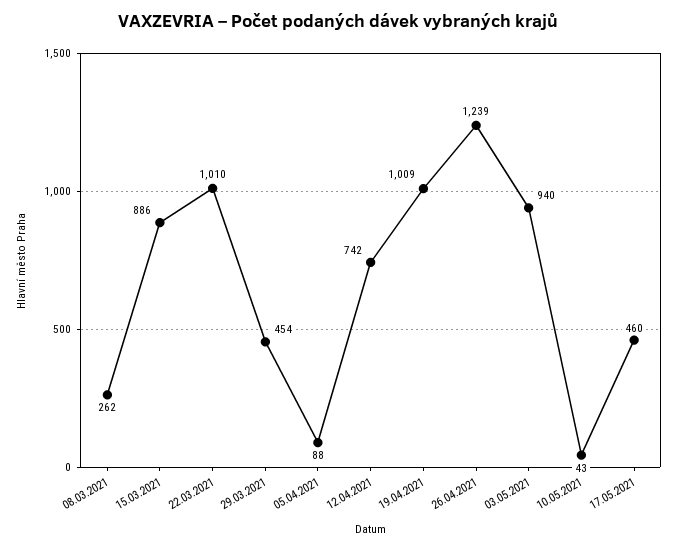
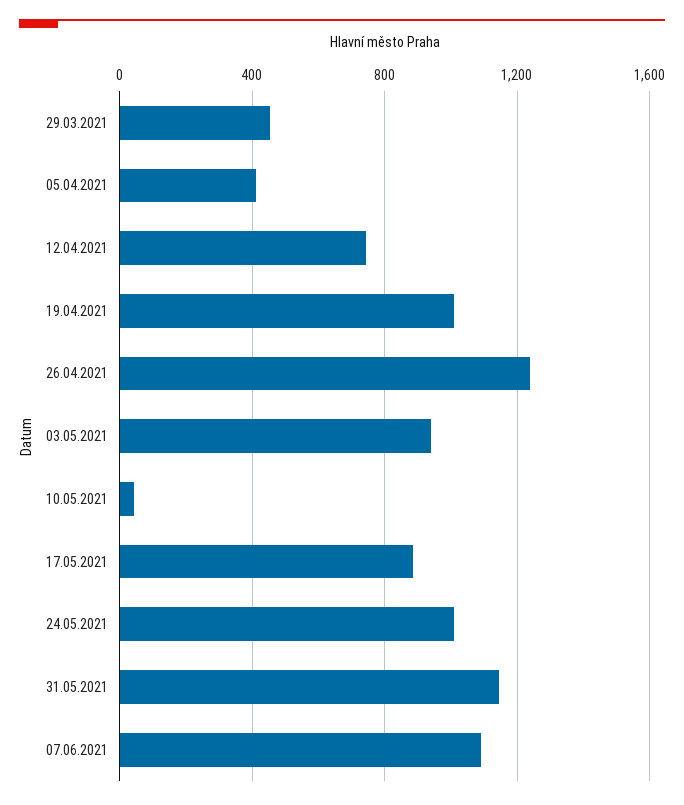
08.03.2021: 262 -> none
15.03.2021: 886 -> none
22.03.2021: 1010 -> none
05.04.2021: 88 -> 400
17.05.2021: 460 -> 900
24.05.2021: none -> 1000
31.05.2021: none -> 1150
07.06.2021: none -> 1100

